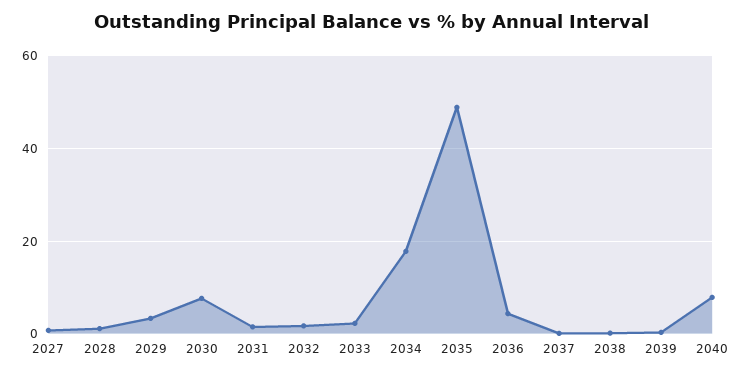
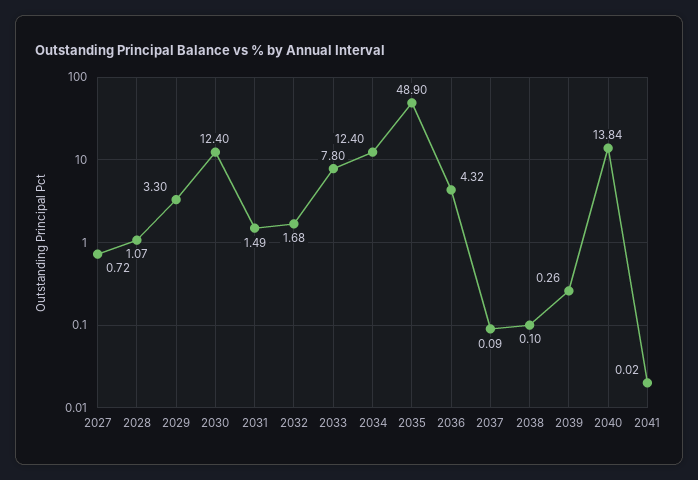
2030: 8 -> 12.4
2033: 2 -> 7.8
2034: 18 -> 12.4
2040: 8 -> 13.84
2041: none -> 0.02

